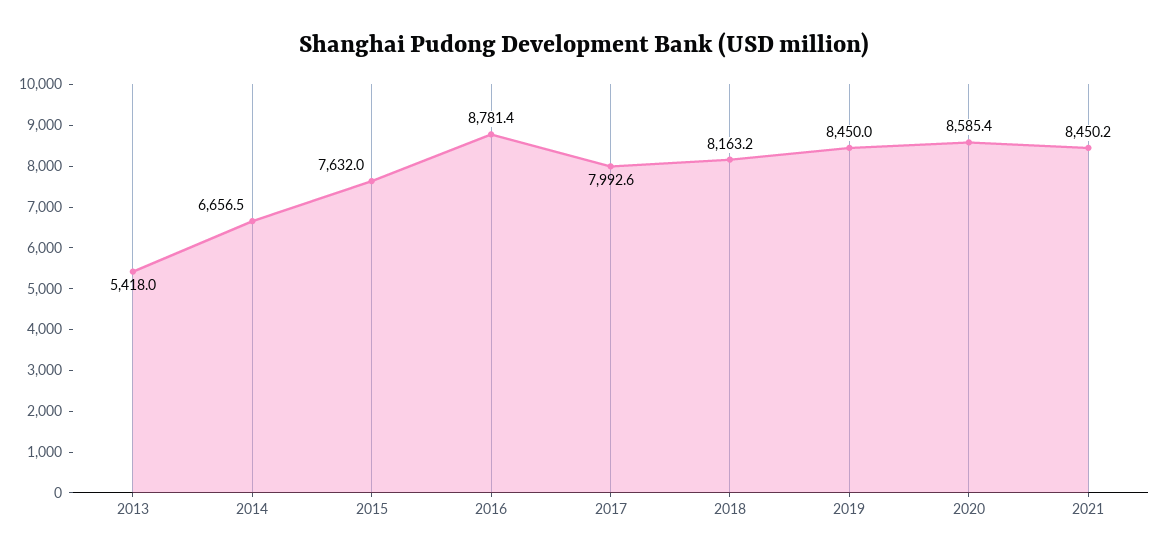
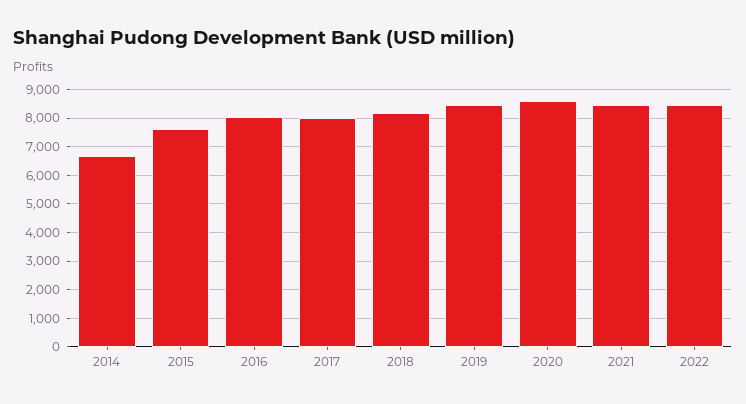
2013: 5418 -> none
2016: 8781.4 -> 8000
2022: none -> 8500

